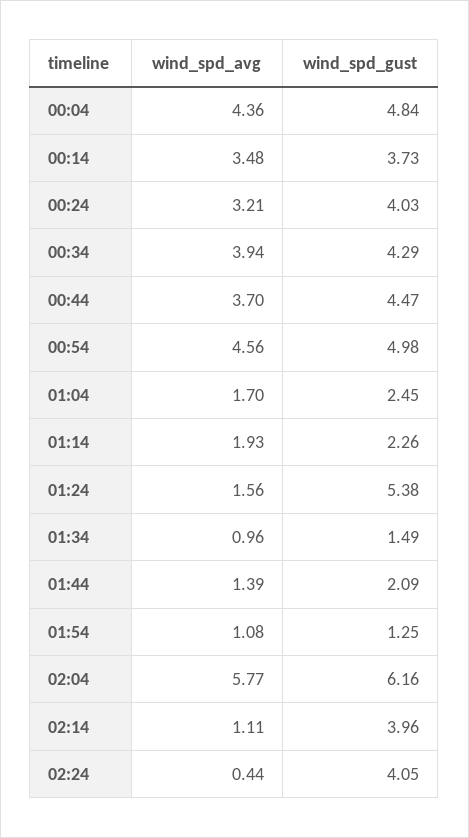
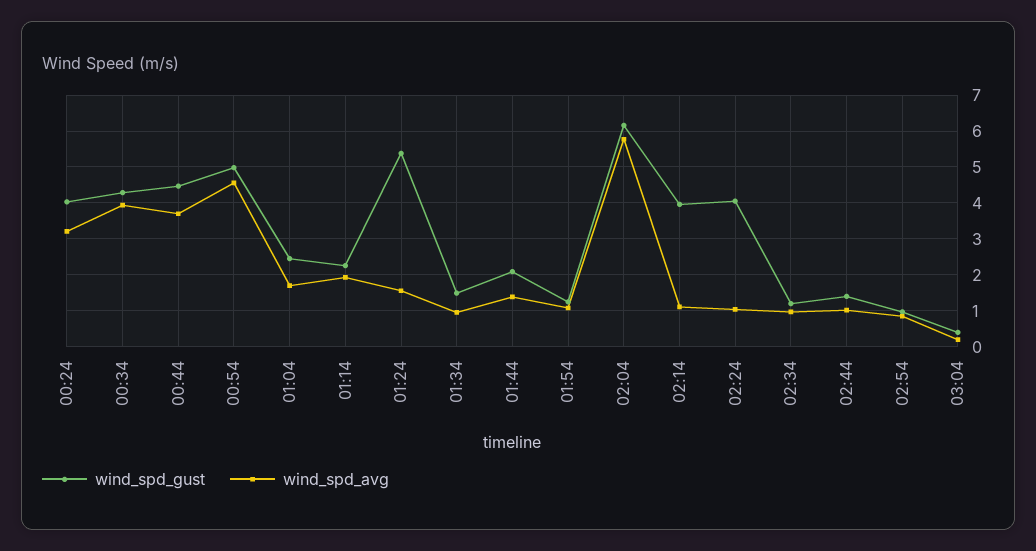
wind_spd_avg, 00:04: 4.36 -> none
wind_spd_gust, 00:04: 4.84 -> none
wind_spd_avg, 00:14: 3.48 -> none
wind_spd_gust, 00:14: 3.73 -> none
wind_spd_avg, 02:24: 0.44 -> 1
wind_spd_gust, 02:34: none -> 1.2
wind_spd_avg, 02:34: none -> 1
wind_spd_gust, 02:44: none -> 1.4
wind_spd_avg, 02:44: none -> 1
wind_spd_gust, 02:54: none -> 1
wind_spd_avg, 02:54: none -> 0.8
wind_spd_gust, 03:04: none -> 0.4
wind_spd_avg, 03:04: none -> 0.2

